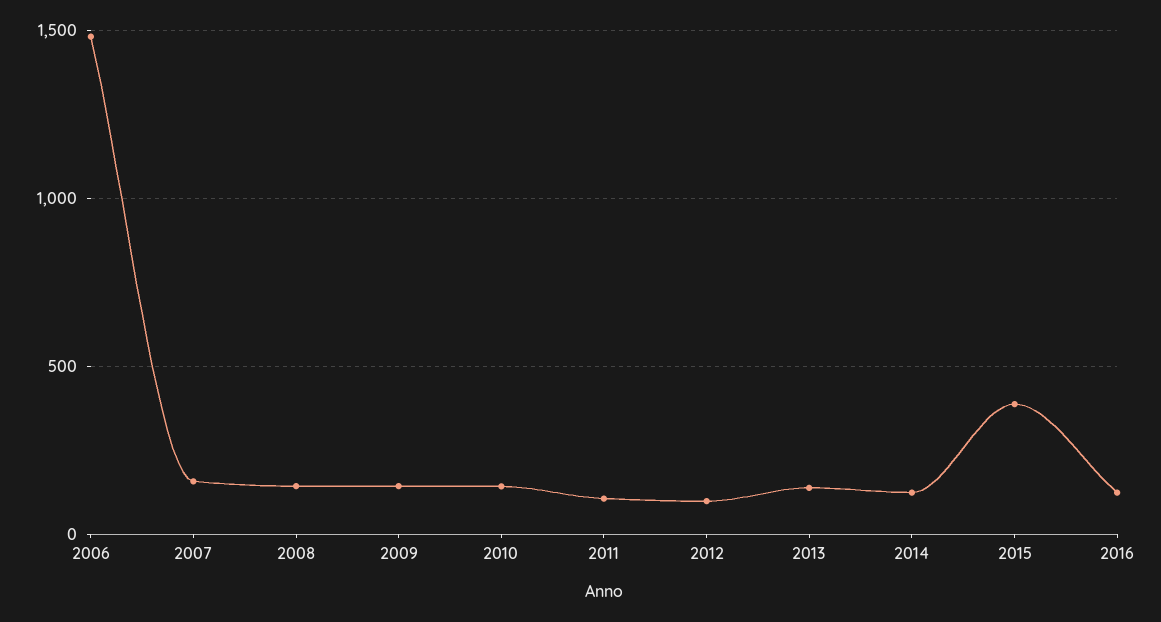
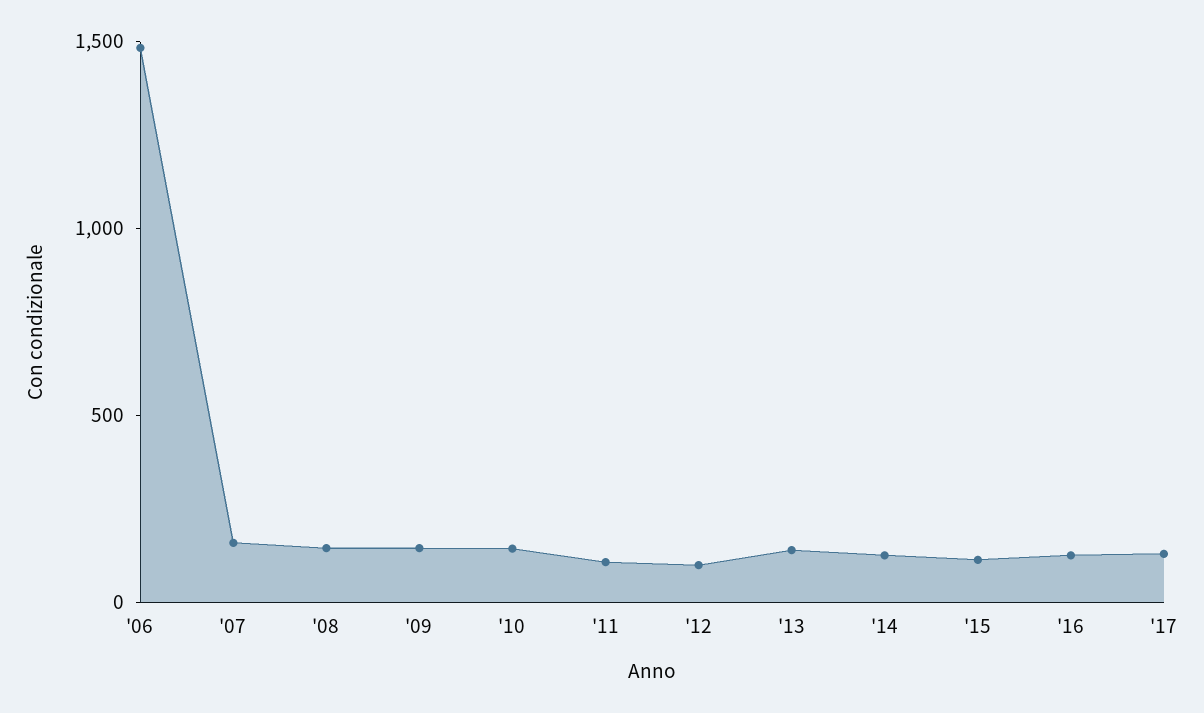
2015: 400 -> 100
'17: none -> 100

